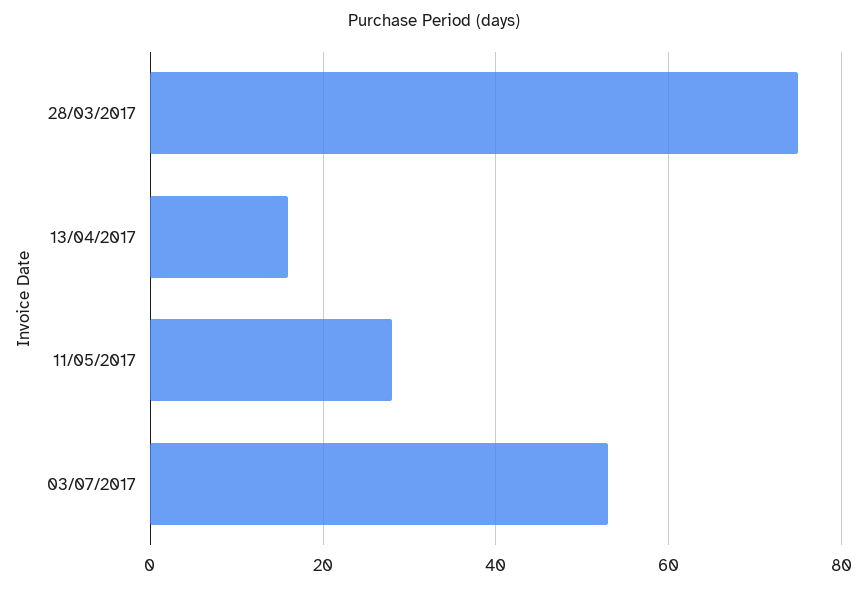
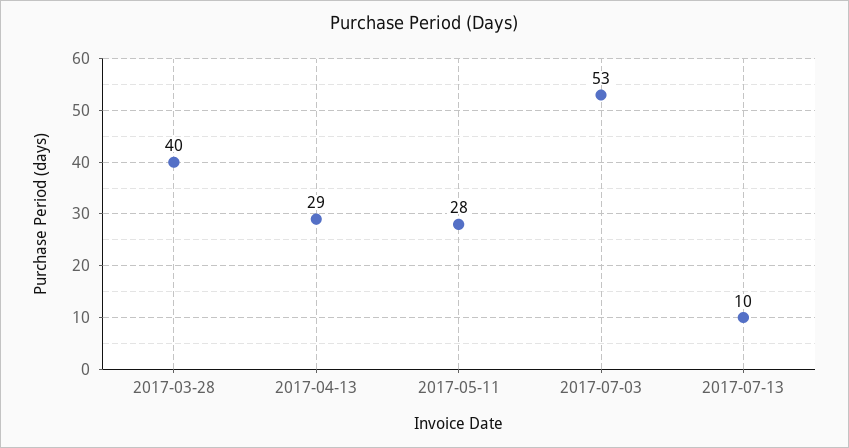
28/03/2017: 75 -> 40
13/04/2017: 15 -> 29
2017-07-13: none -> 10

